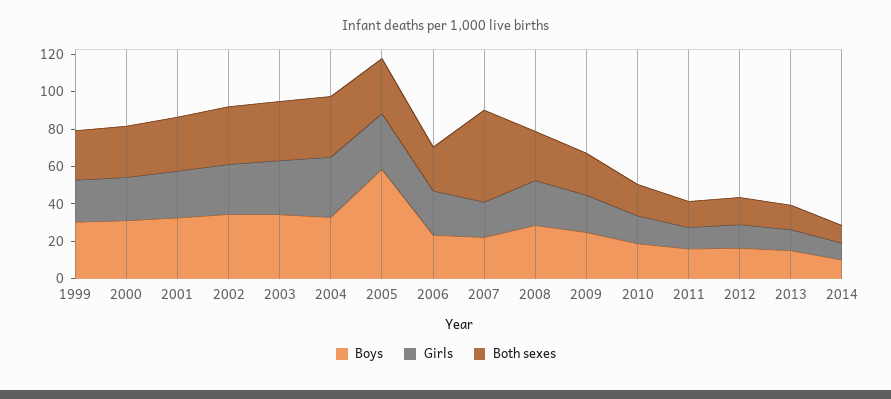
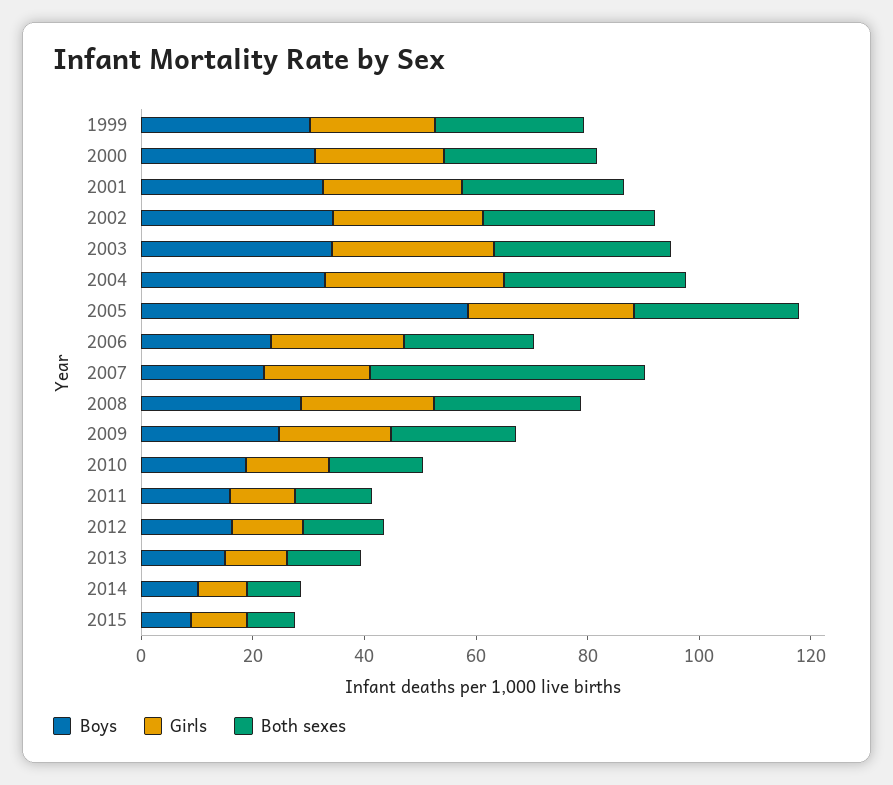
Boys, 2015: none -> 10
Girls, 2015: none -> 10
Both sexes, 2015: none -> 10

